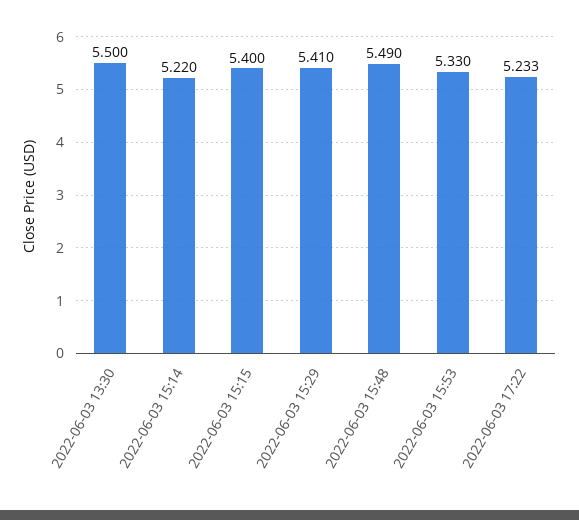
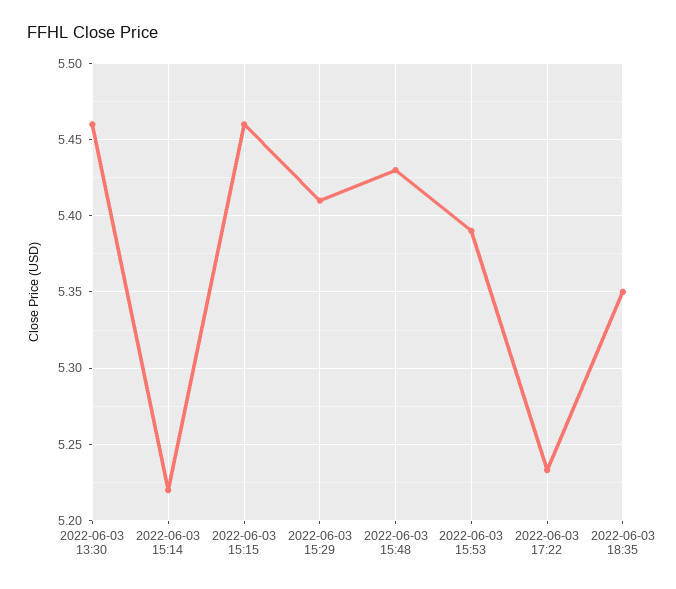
2022-06-03 13:30: 5.5 -> 5.46
2022-06-03 15:15: 5.4 -> 5.46
2022-06-03 15:48: 5.49 -> 5.43
2022-06-03 15:53: 5.33 -> 5.39
2022-06-03 18:35: none -> 5.35

